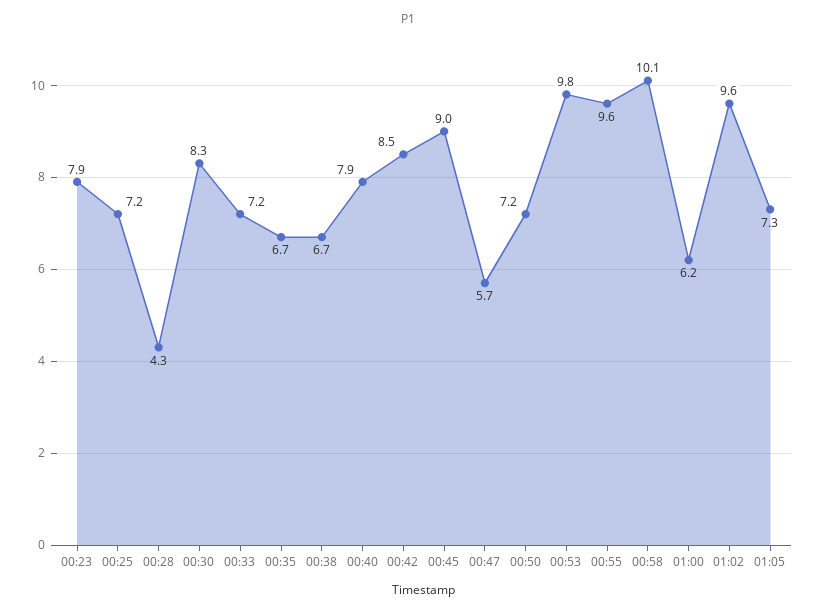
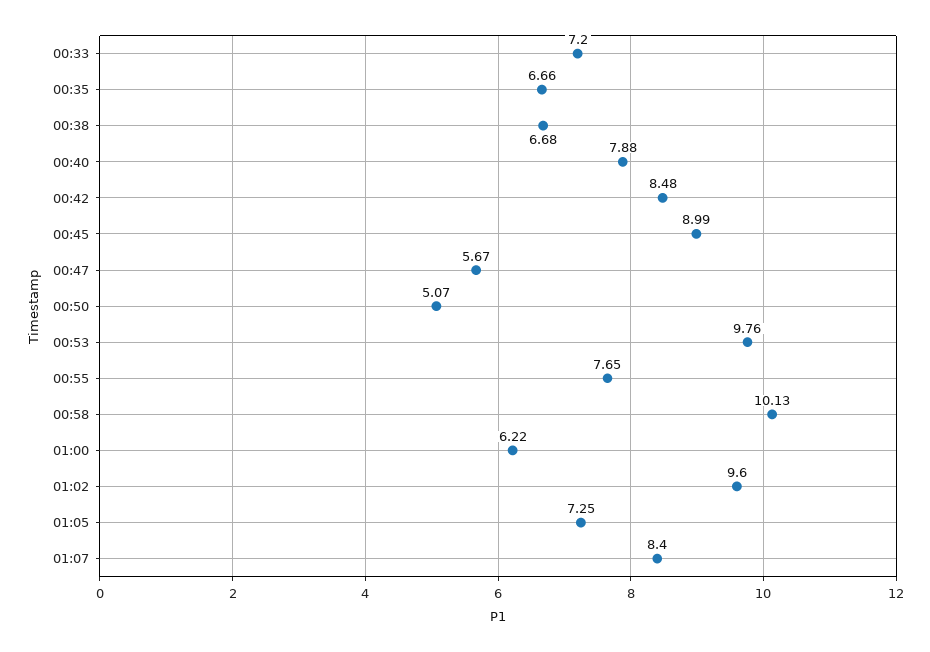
00:23: 7.9 -> none
00:25: 7.2 -> none
00:28: 4.3 -> none
00:30: 8.3 -> none
00:50: 7.2 -> 5.07
00:55: 9.6 -> 7.65
01:07: none -> 8.4

